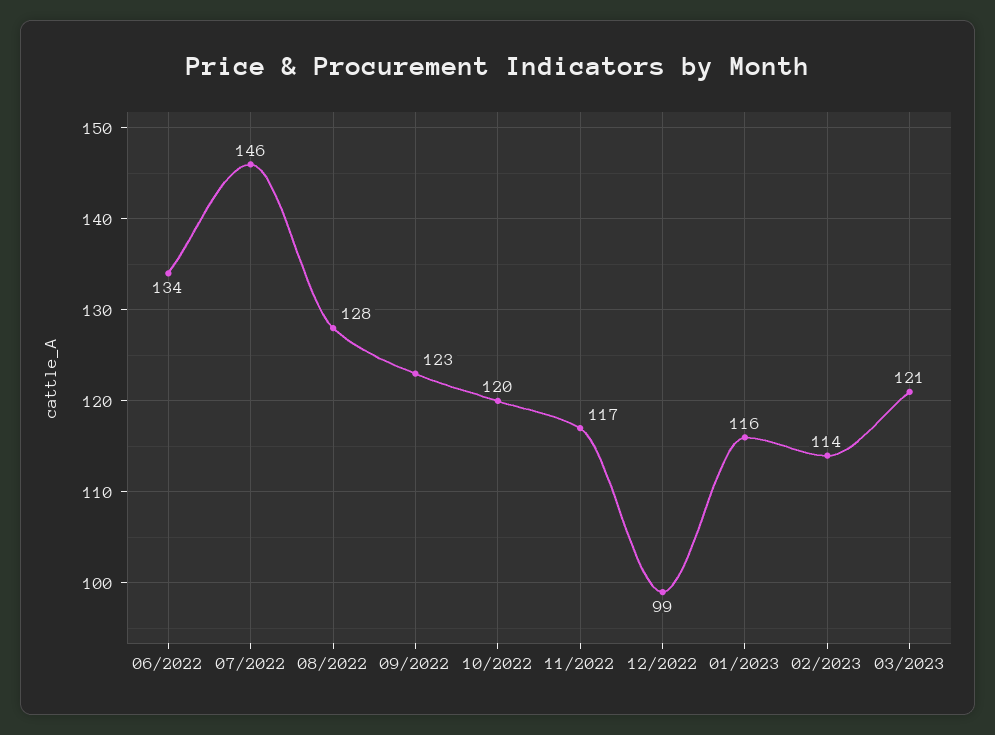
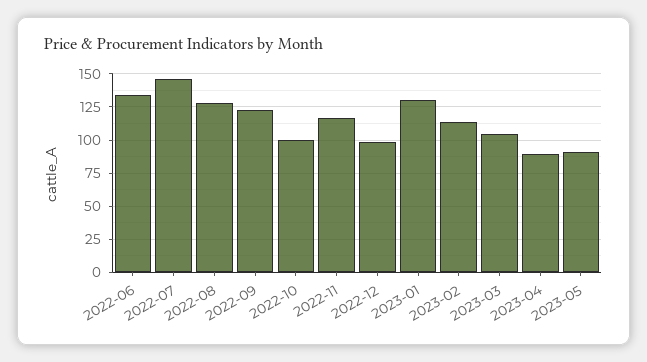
10/2022: 120 -> 100
01/2023: 116 -> 130
03/2023: 121 -> 105
2023-04: none -> 90
2023-05: none -> 90

